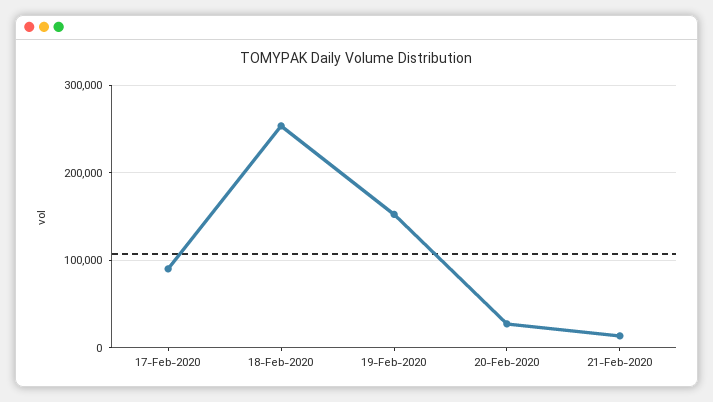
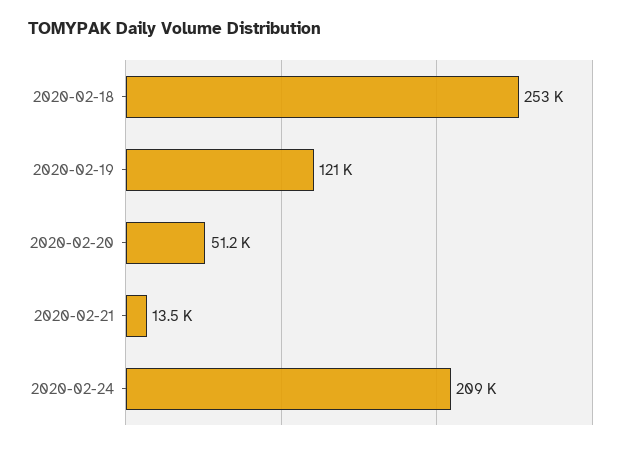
17-Feb-2020: 90000 -> none
19-Feb-2020: 150000 -> 121000
20-Feb-2020: 30000 -> 51200
2020-02-24: none -> 209000

